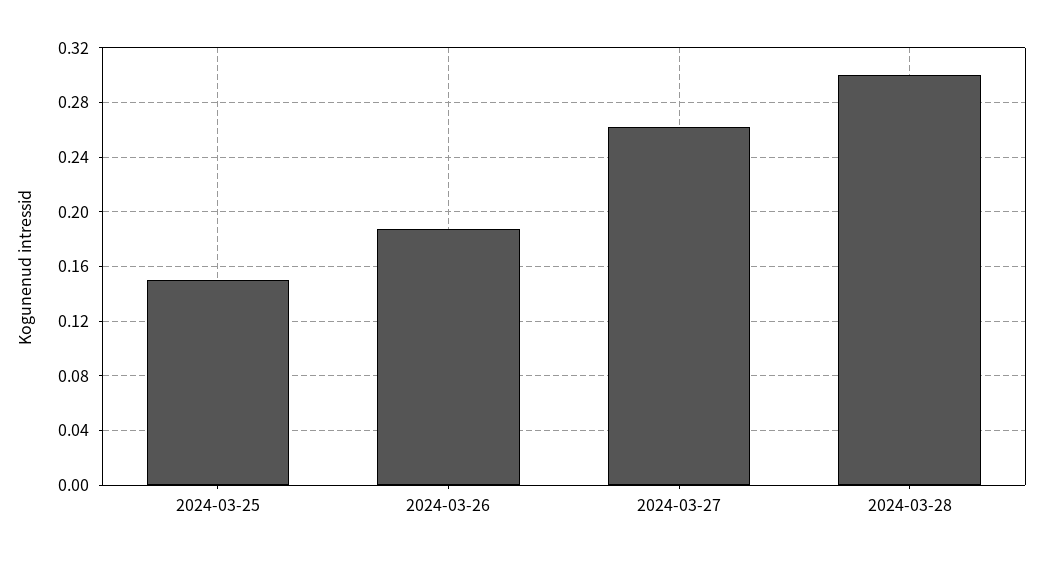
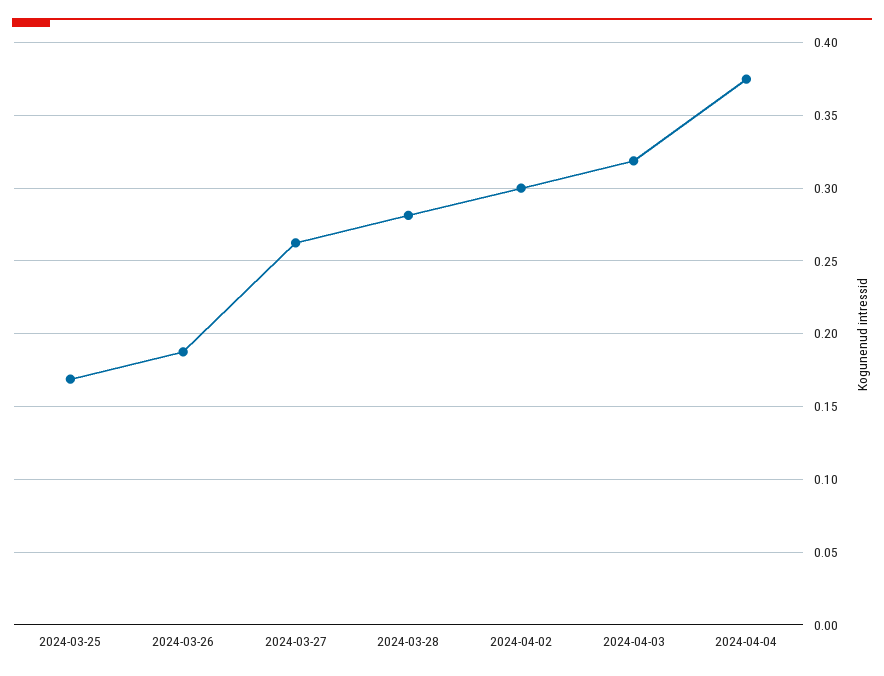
2024-03-25: 0.15 -> 0.17
2024-03-28: 0.3 -> 0.28
2024-04-02: none -> 0.3
2024-04-03: none -> 0.32
2024-04-04: none -> 0.375

